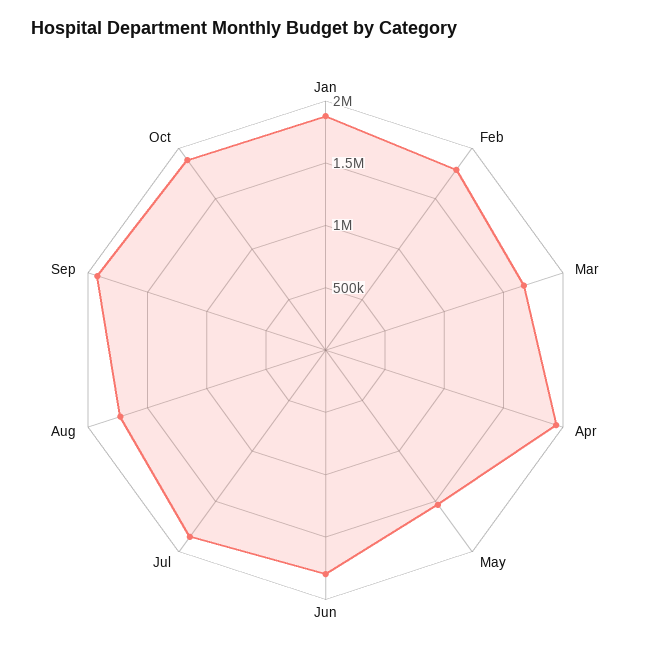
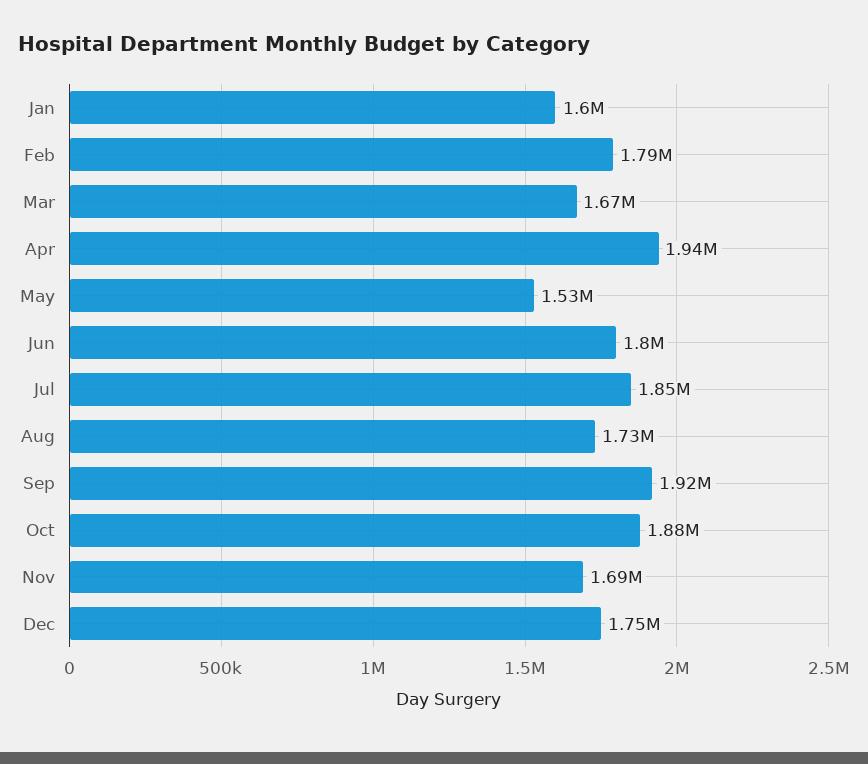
Jan: 1900000 -> 1600000
Nov: none -> 1690000
Dec: none -> 1750000

